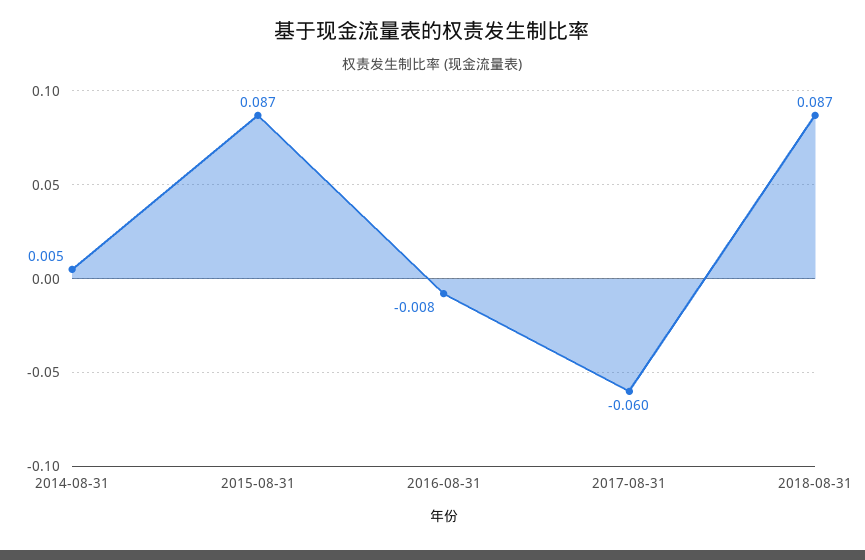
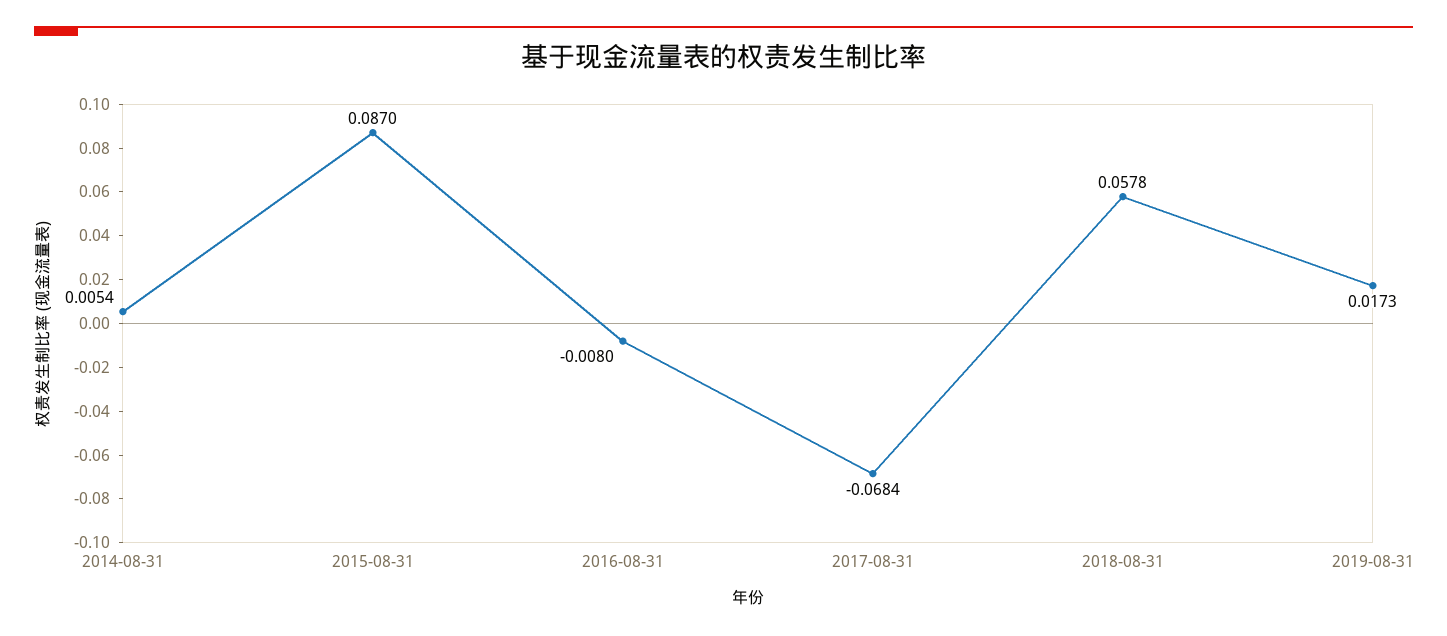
2017-08-31: -0.06 -> -0.0684
2018-08-31: 0.087 -> 0.0578
2019-08-31: none -> 0.0173

